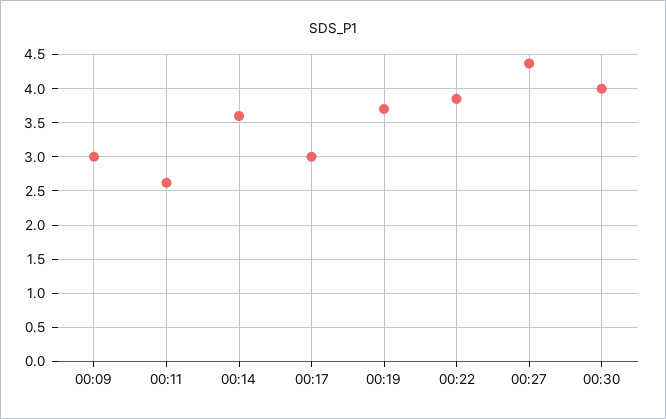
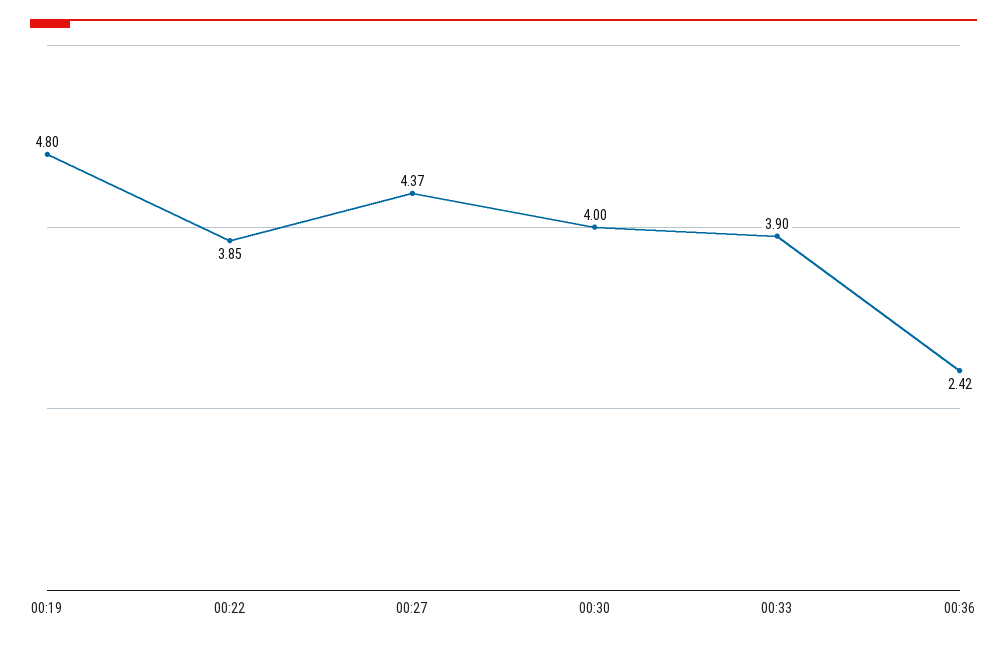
00:09: 3 -> none
00:11: 2.6 -> none
00:14: 3.6 -> none
00:17: 3 -> none
00:19: 3.7 -> 4.8
00:33: none -> 3.9
00:36: none -> 2.42

